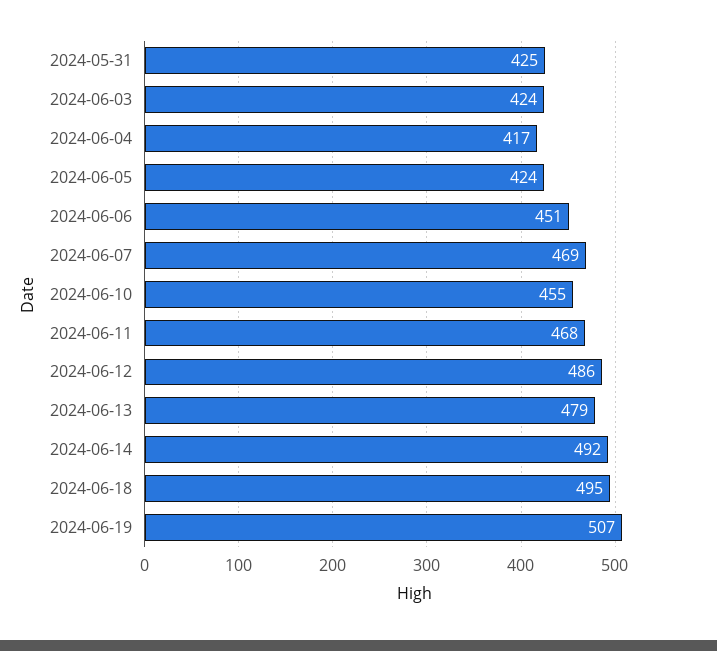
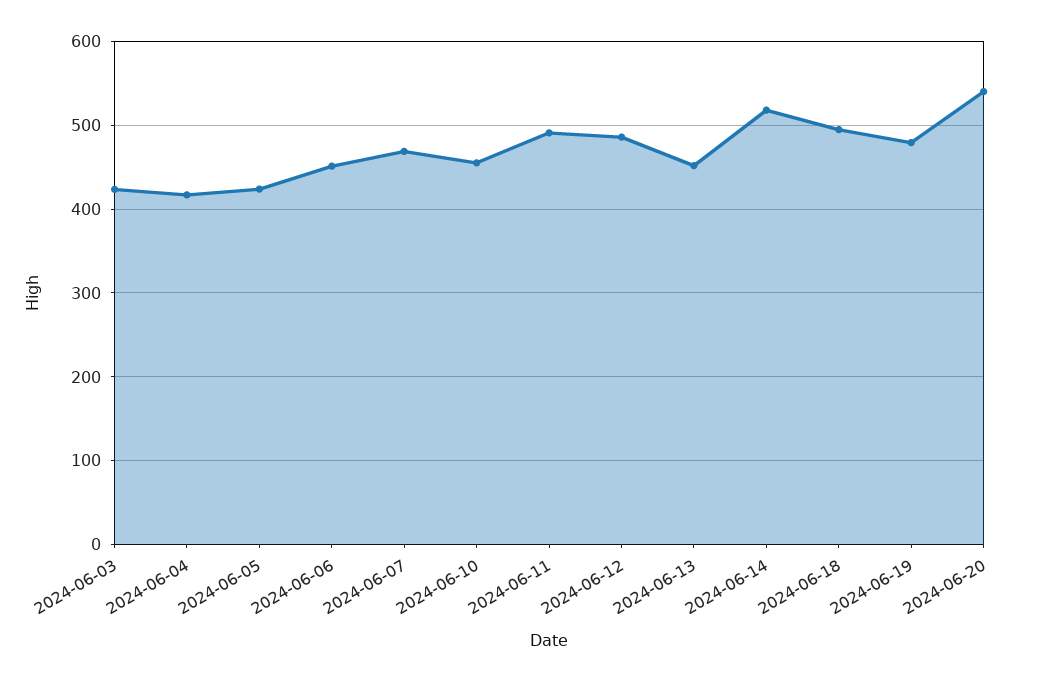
2024-05-31: 425 -> none
2024-06-11: 468 -> 490
2024-06-13: 479 -> 450
2024-06-14: 492 -> 520
2024-06-19: 507 -> 480
2024-06-20: none -> 540

